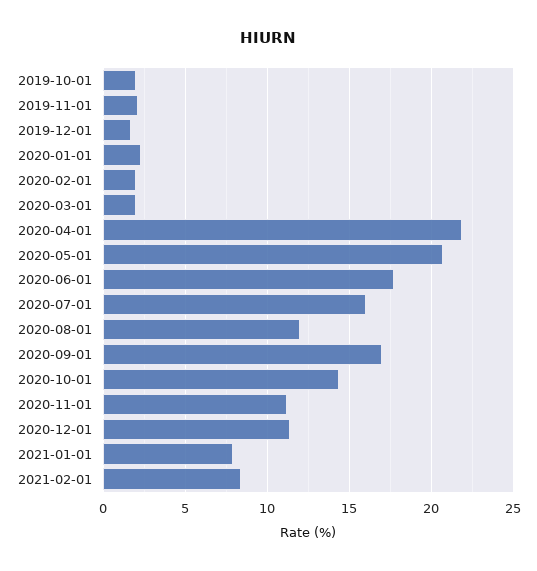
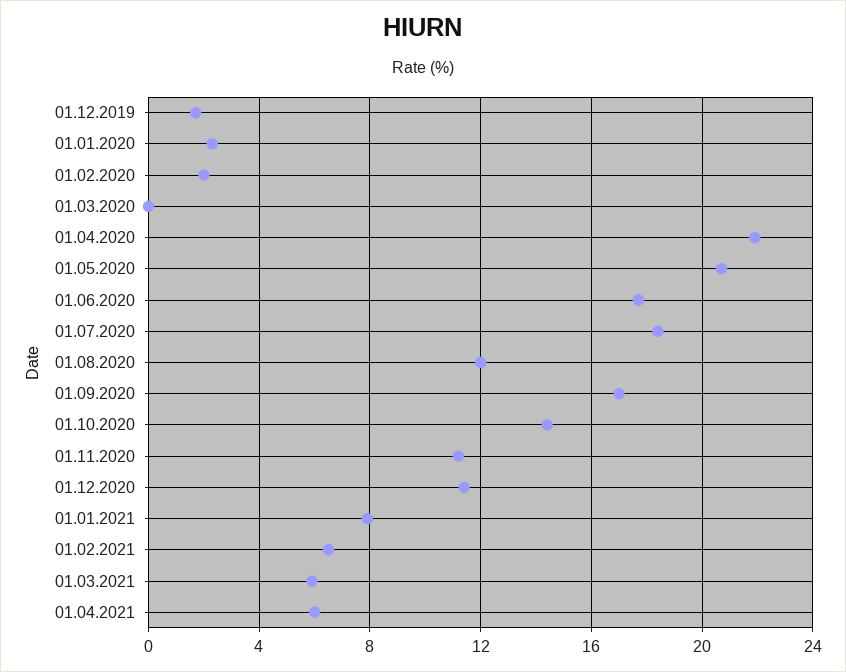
2019-10-01: 2 -> none
2019-11-01: 2 -> none
2020-03-01: 2 -> 0
2020-07-01: 16 -> 18.5
2021-02-01: 8.5 -> 6.5
01.03.2021: none -> 6
01.04.2021: none -> 6

